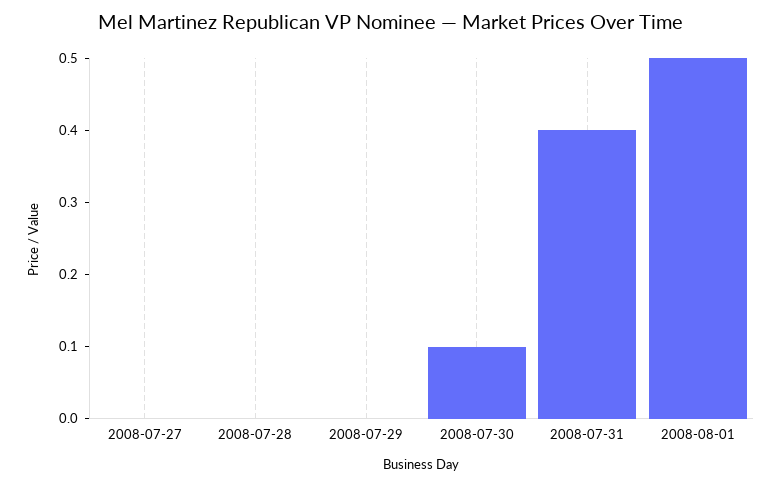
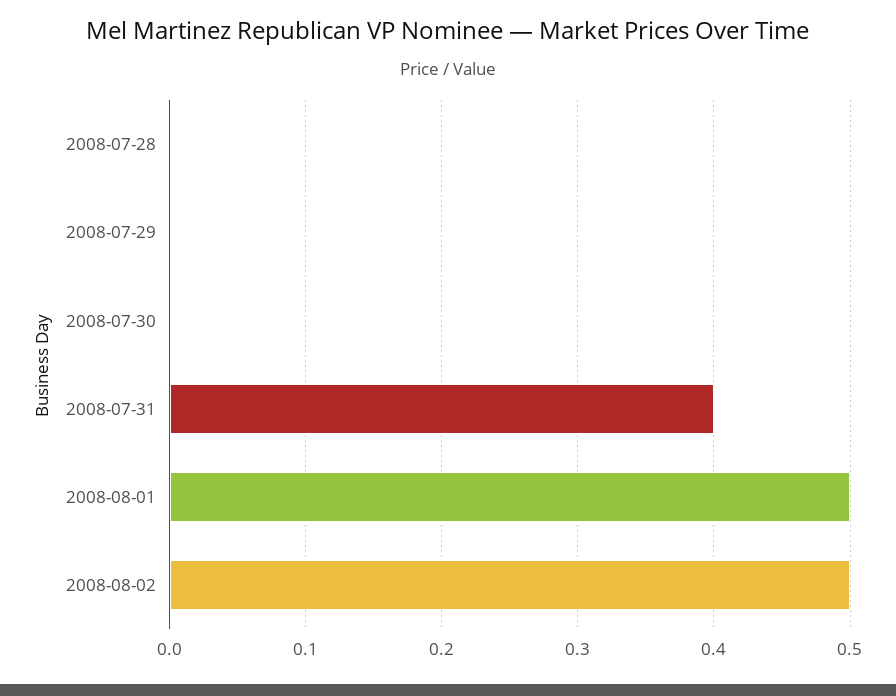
2008-07-27: 0 -> none
2008-07-30: 0.1 -> 0
2008-08-02: none -> 0.5

